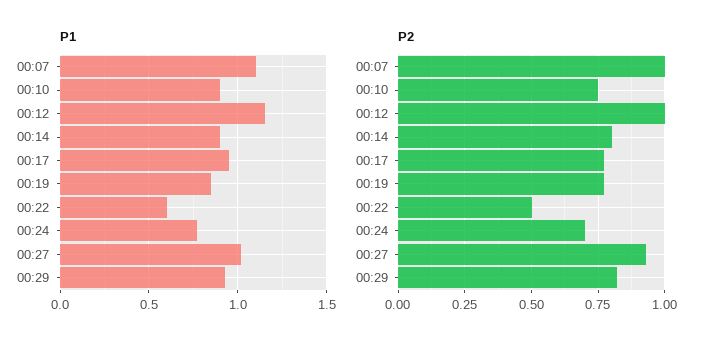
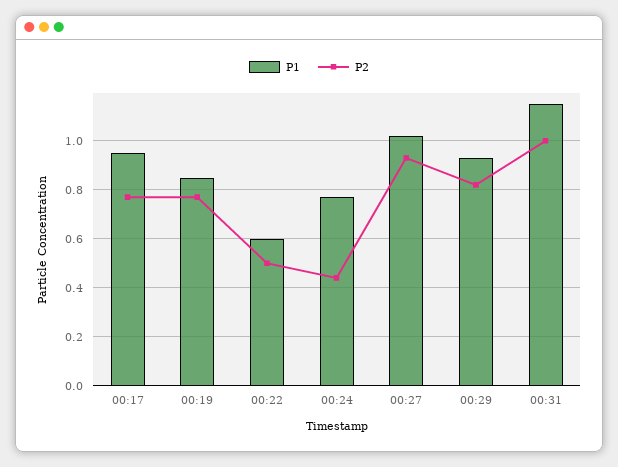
P1, 00:07: 1.1 -> none
P1, 00:10: 0.9 -> none
P1, 00:12: 1.15 -> none
P1, 00:14: 0.9 -> none
P2, 00:07: 1 -> none
P2, 00:10: 0.75 -> none
P2, 00:12: 1 -> none
P2, 00:14: 0.8 -> none
P2, 00:24: 0.7 -> 0.45
P1, 00:31: none -> 1.15
P2, 00:31: none -> 1

